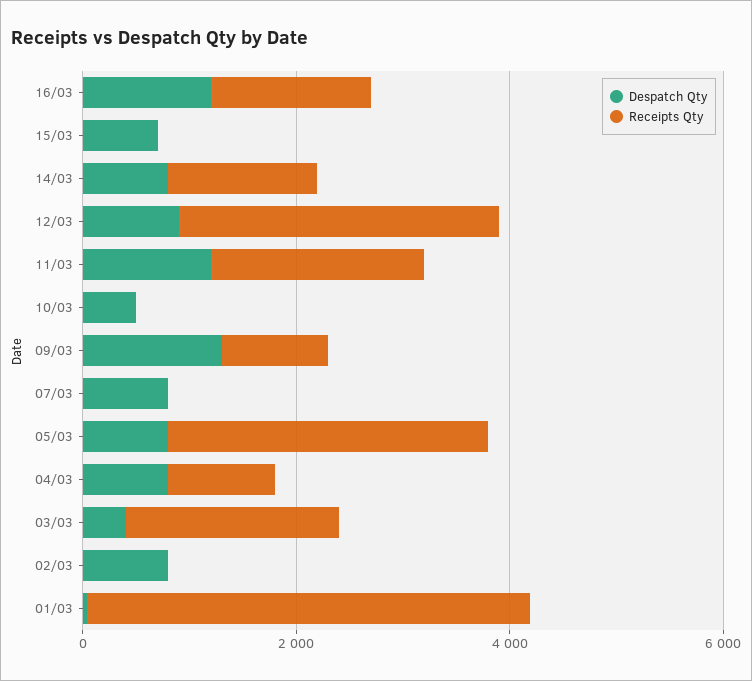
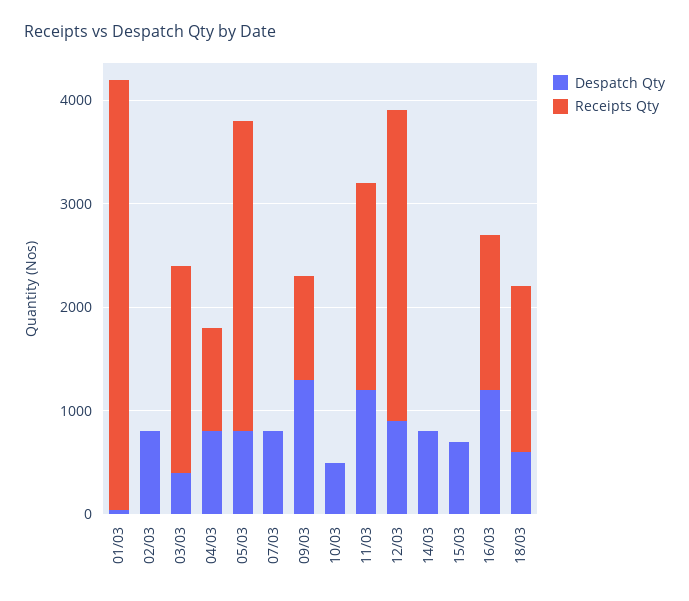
Receipts Qty, 14/03: 1500 -> 0
Despatch Qty, 18/03: none -> 600
Receipts Qty, 18/03: none -> 1600

